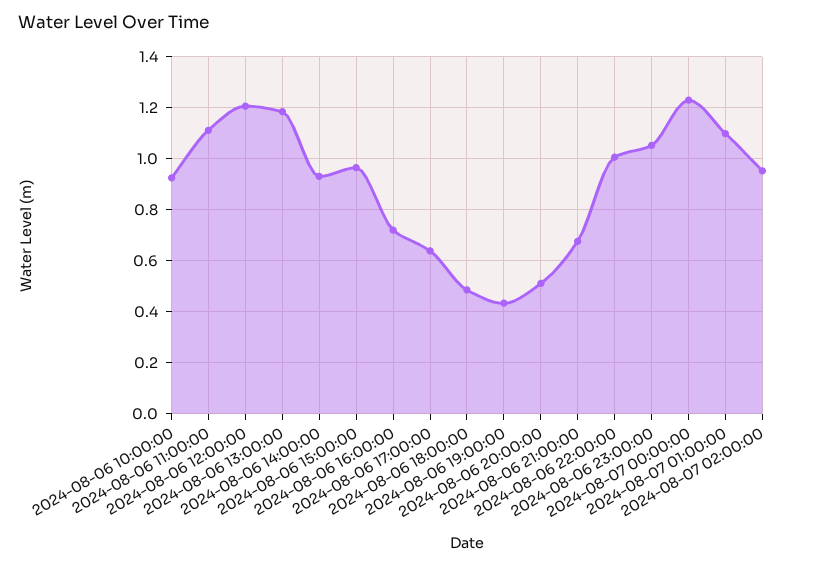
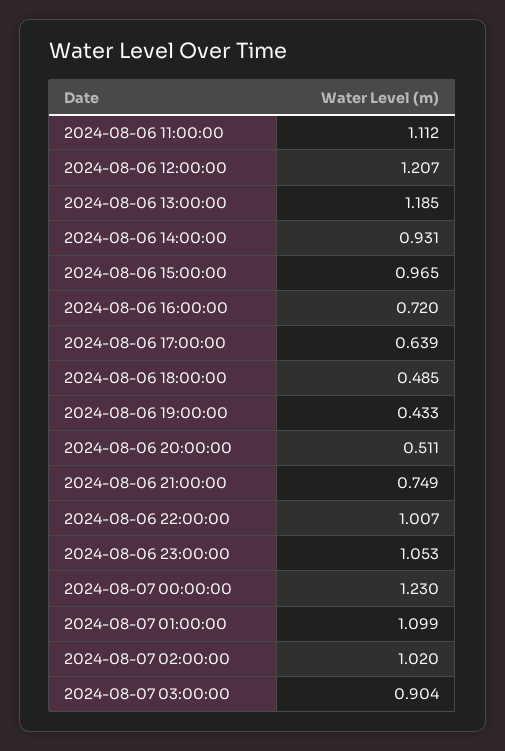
2024-08-06 10:00:00: 0.925 -> none
2024-08-06 21:00:00: 0.675 -> 0.749
2024-08-07 02:00:00: 0.95 -> 1.02
2024-08-07 03:00:00: none -> 0.904

